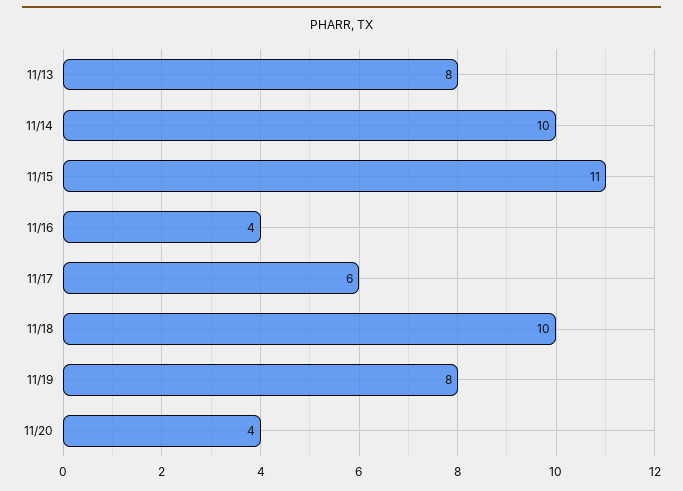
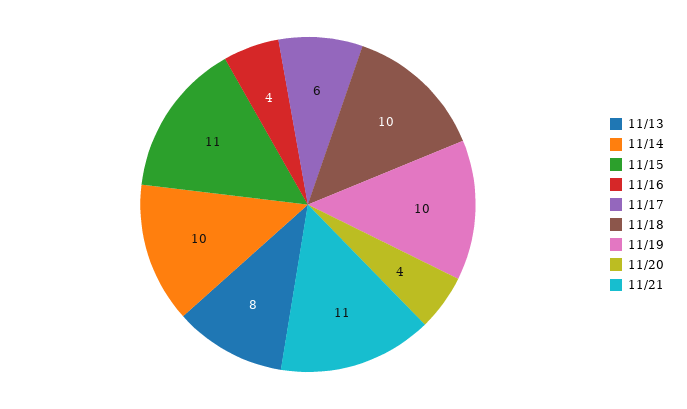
11/19: 8 -> 10
11/21: none -> 11

